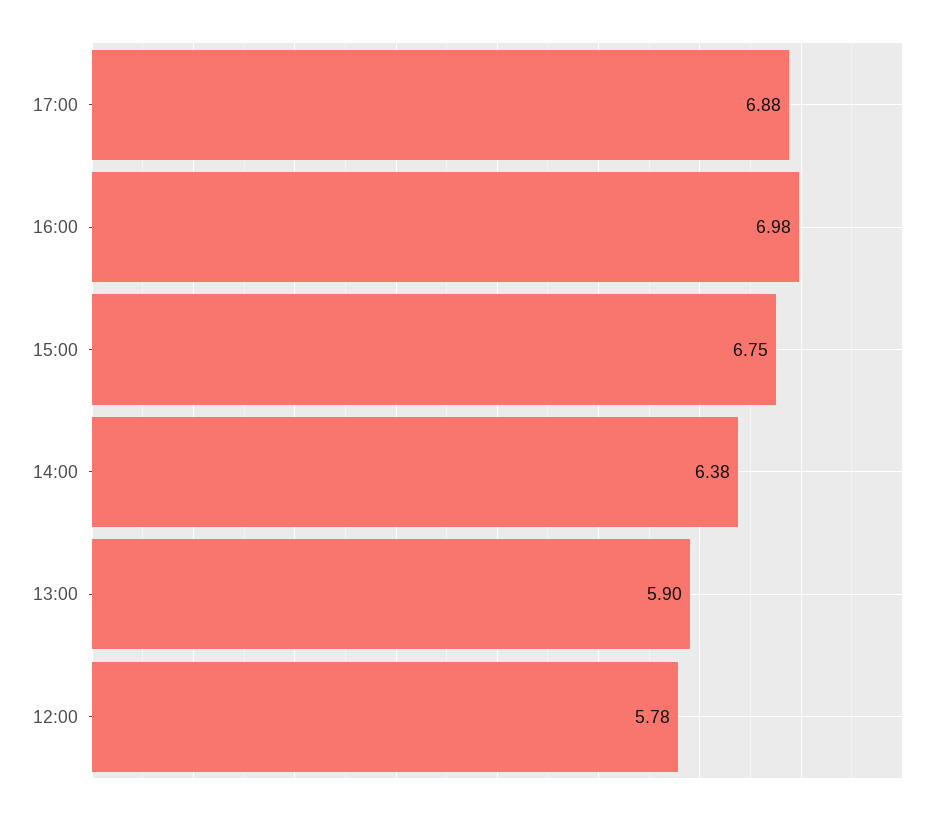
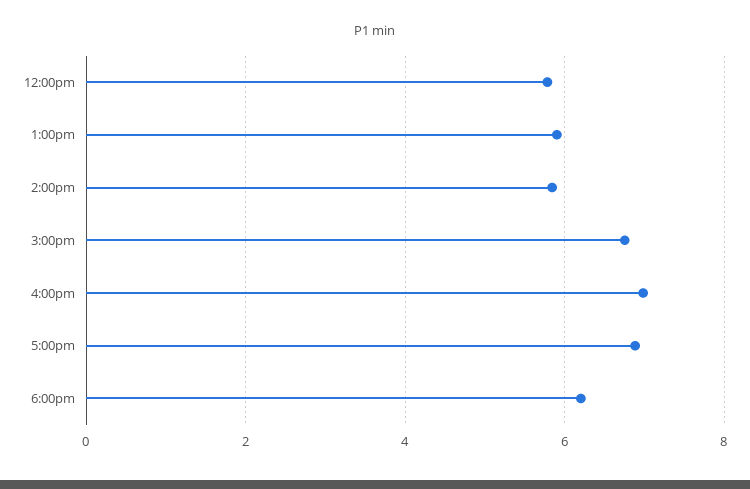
14:00: 6.38 -> 5.8
6:00pm: none -> 6.2

